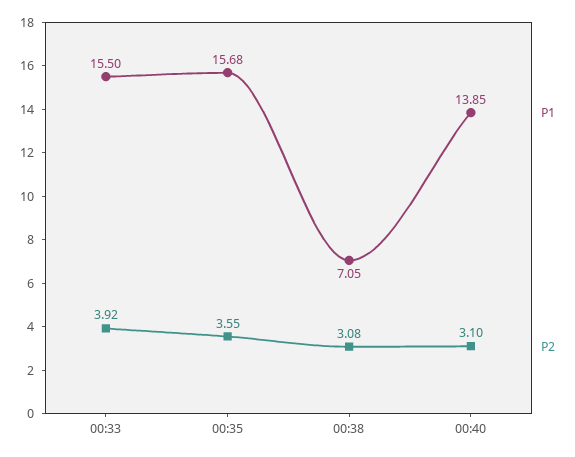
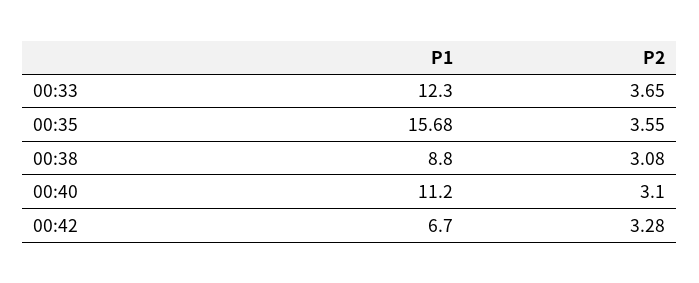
P1, 00:33: 15.5 -> 12.3
P2, 00:33: 3.92 -> 3.65
P1, 00:38: 7.05 -> 8.8
P1, 00:40: 13.85 -> 11.2
P1, 00:42: none -> 6.7
P2, 00:42: none -> 3.28

